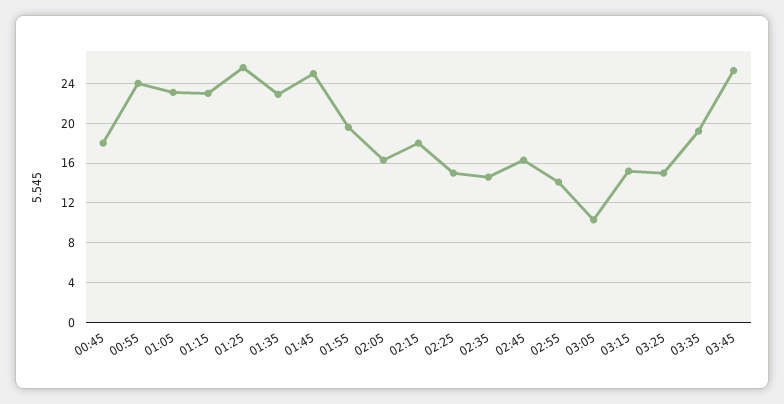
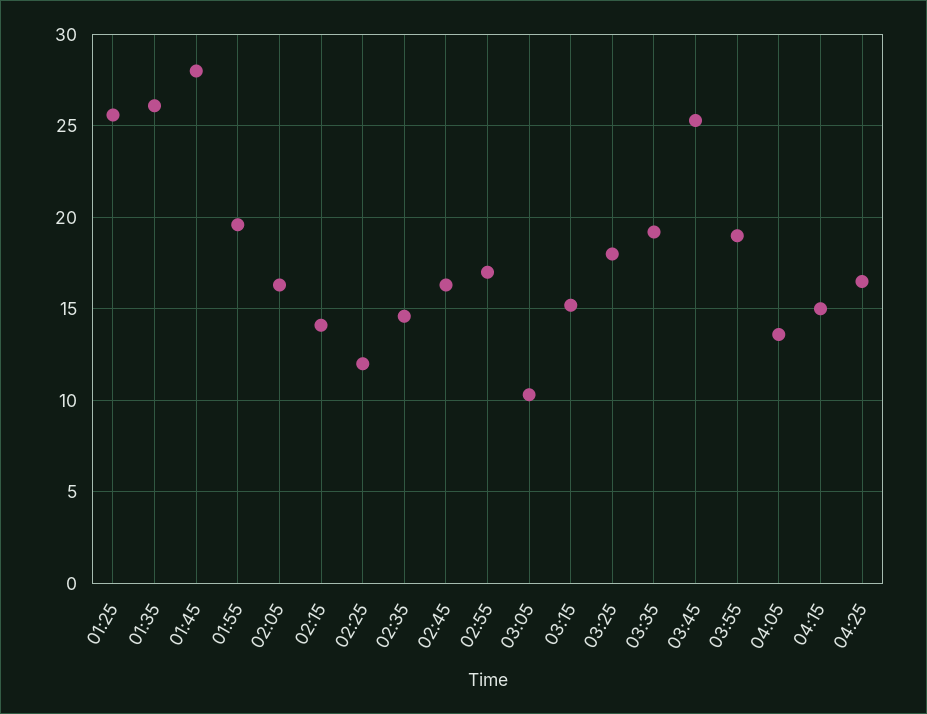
00:45: 18 -> none
00:55: 24 -> none
01:05: 23 -> none
01:15: 23 -> none
01:35: 23 -> 26
01:45: 25 -> 28
02:15: 18 -> 14
02:25: 15 -> 12
02:55: 14 -> 17
03:25: 15 -> 18
03:55: none -> 19
04:05: none -> 13.5
04:15: none -> 15
04:25: none -> 16.5

